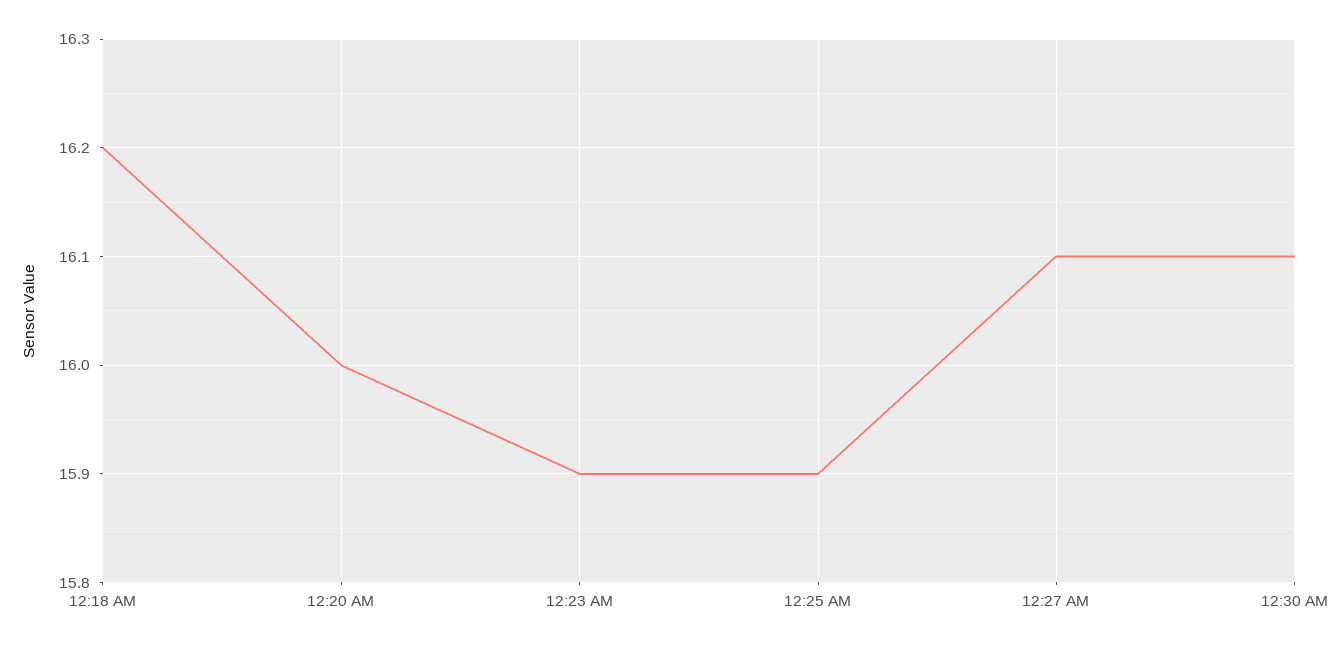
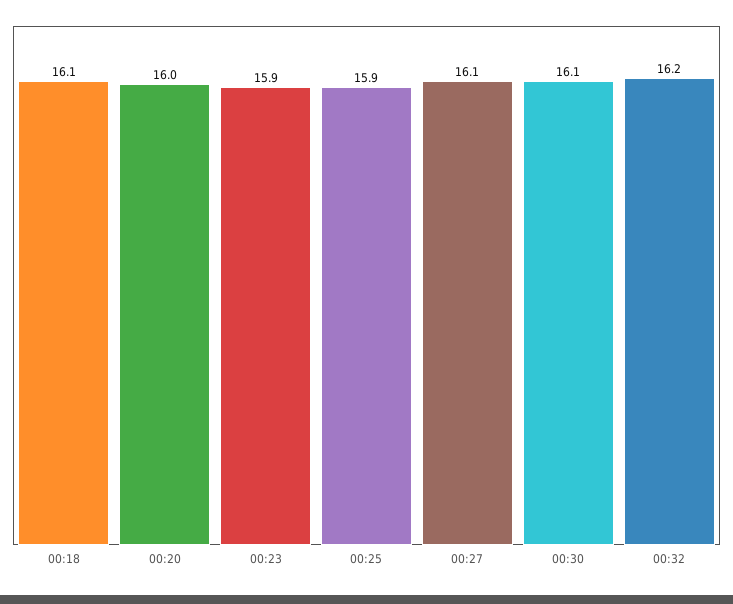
12:18 AM: 16.2 -> 16.1
00:32: none -> 16.2

